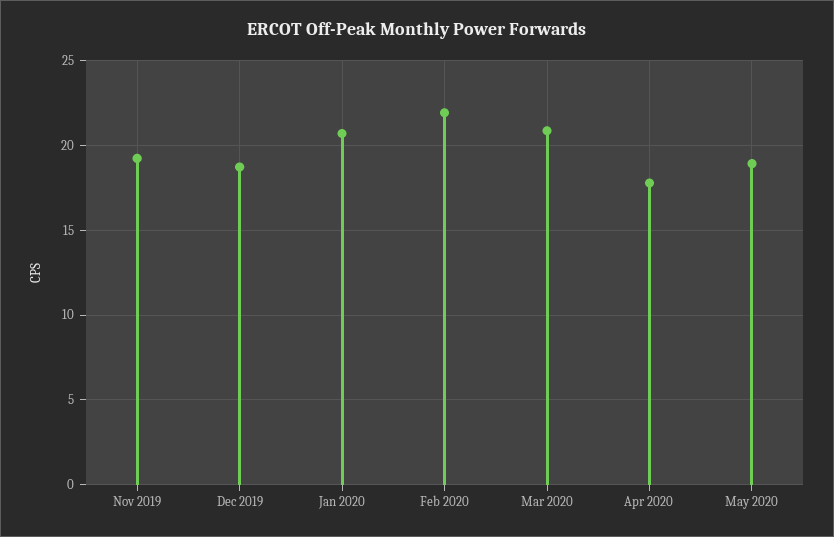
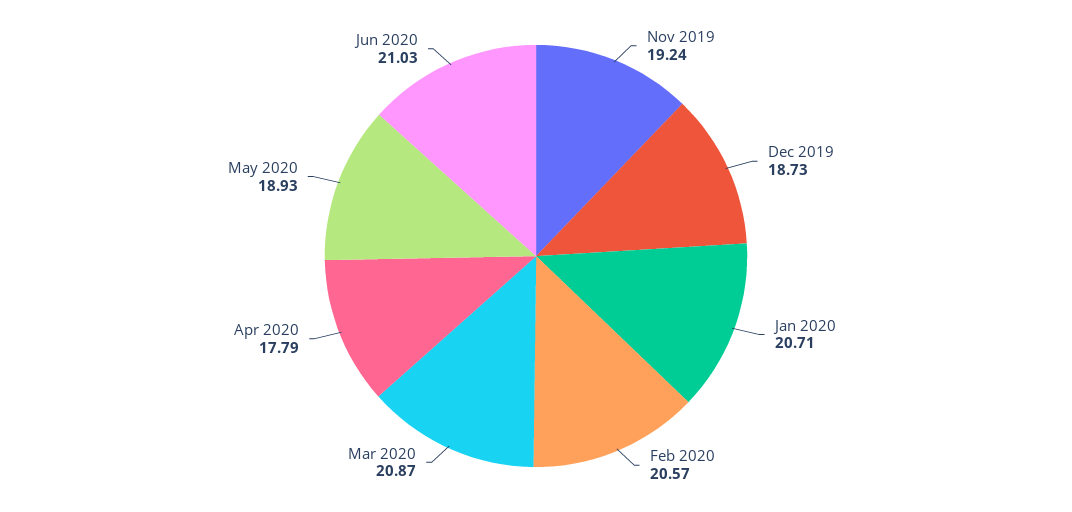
Feb 2020: 22 -> 20.57
Jun 2020: none -> 21.03

